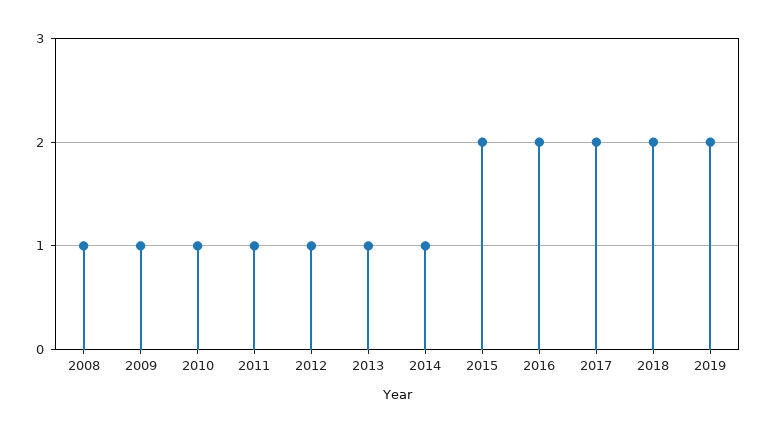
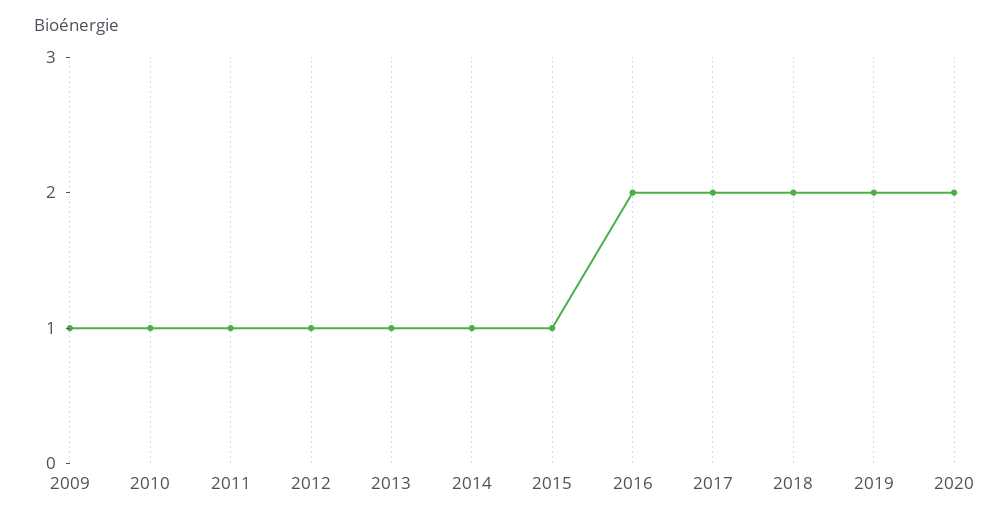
2008: 1 -> none
2015: 2 -> 1
2020: none -> 2

